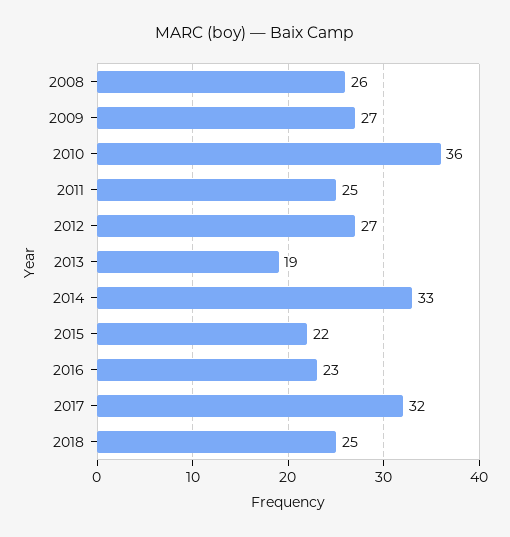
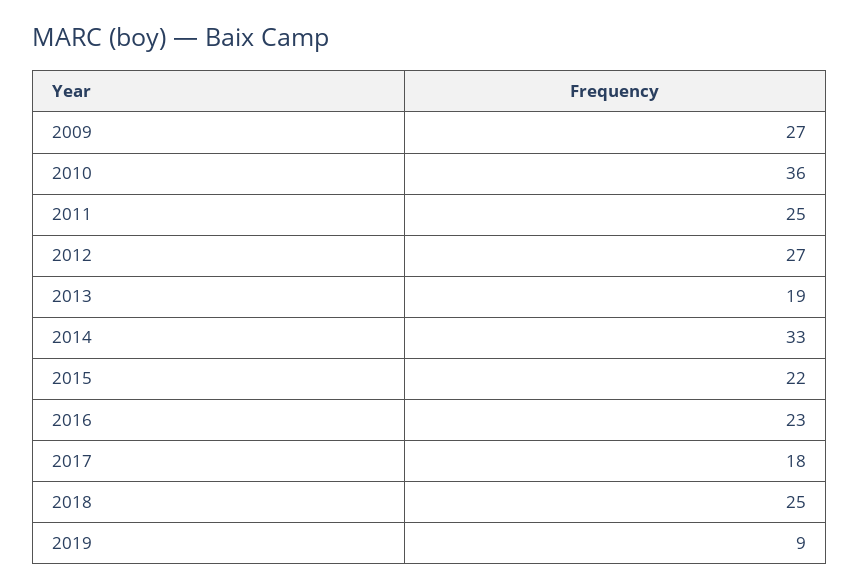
2008: 26 -> none
2017: 32 -> 18
2019: none -> 9

